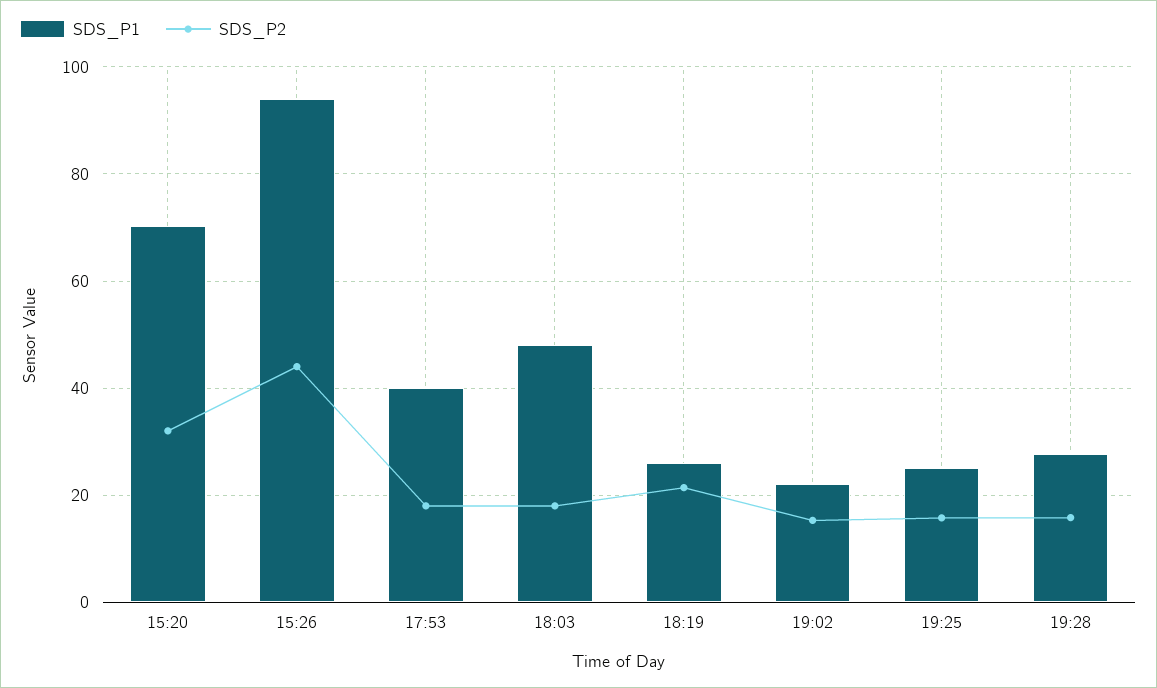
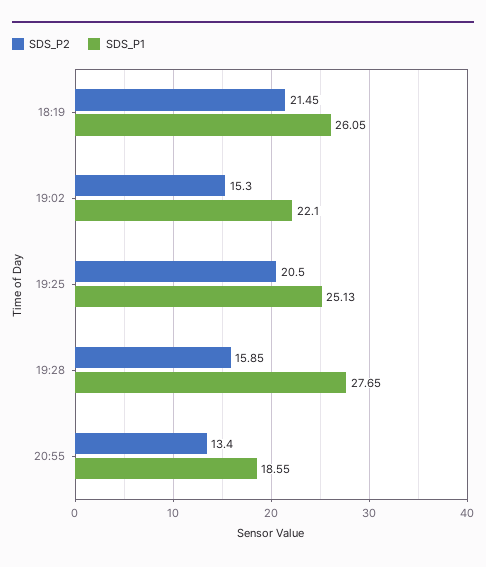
SDS_P1, 15:20: 70 -> none
SDS_P2, 15:20: 32 -> none
SDS_P1, 15:26: 94 -> none
SDS_P2, 15:26: 44 -> none
SDS_P1, 17:53: 40 -> none
SDS_P2, 17:53: 18 -> none
SDS_P1, 18:03: 48 -> none
SDS_P2, 18:03: 18 -> none
SDS_P2, 19:25: 16 -> 20.5
SDS_P2, 20:55: none -> 13.4
SDS_P1, 20:55: none -> 18.55

